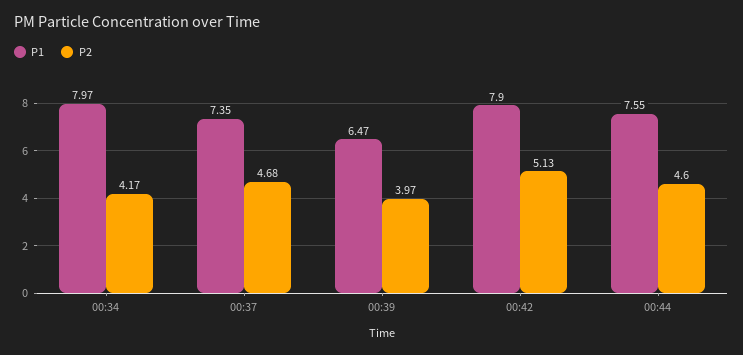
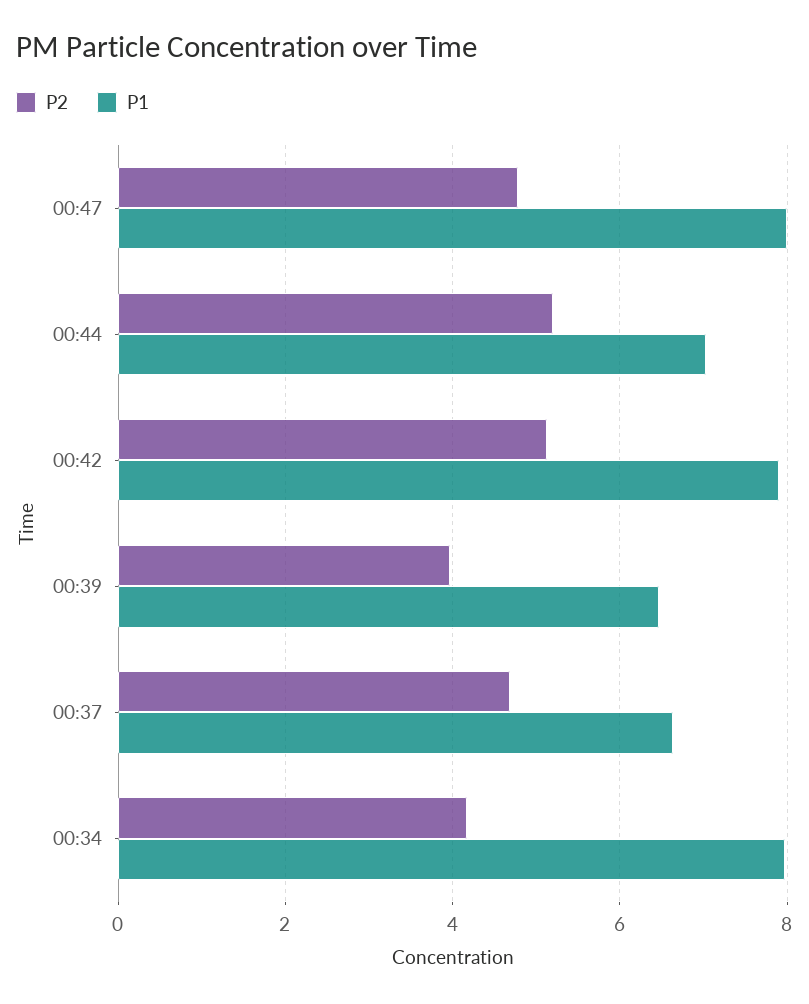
P1, 00:37: 7.35 -> 6.6
P1, 00:44: 7.55 -> 7
P2, 00:44: 4.6 -> 5.2
P2, 00:47: none -> 4.8
P1, 00:47: none -> 8

